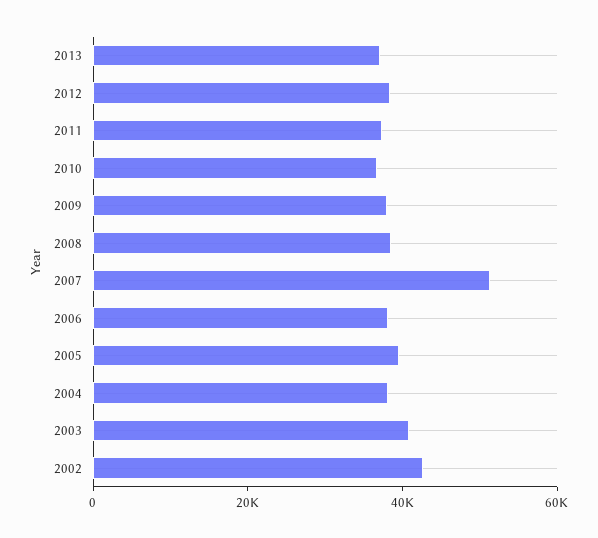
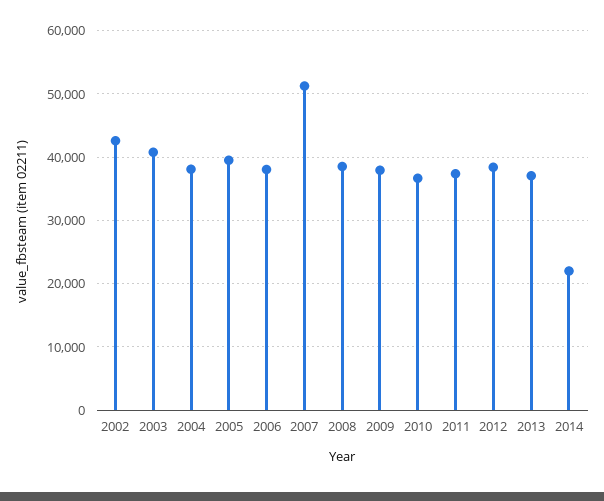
2014: none -> 22000

